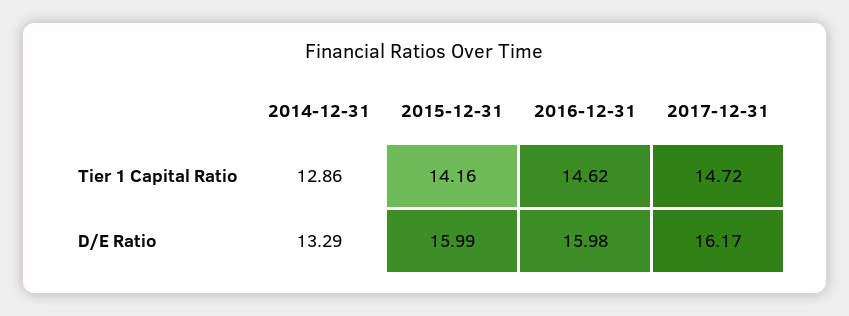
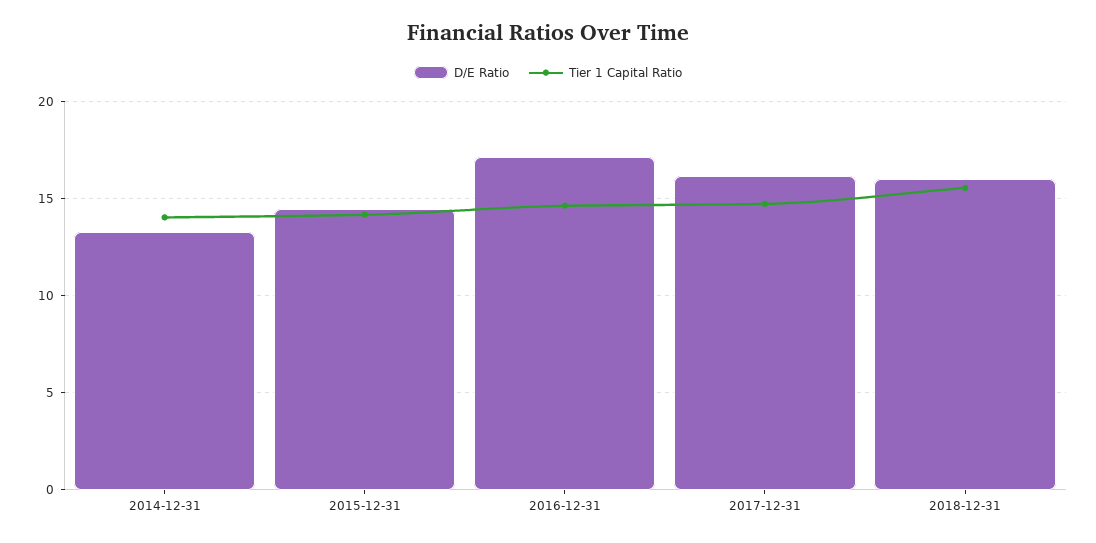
Tier 1 Capital Ratio, 2014-12-31: 12.86 -> 14
D/E Ratio, 2015-12-31: 15.99 -> 14.5
D/E Ratio, 2016-12-31: 15.98 -> 17
D/E Ratio, 2018-12-31: none -> 16
Tier 1 Capital Ratio, 2018-12-31: none -> 15.5

